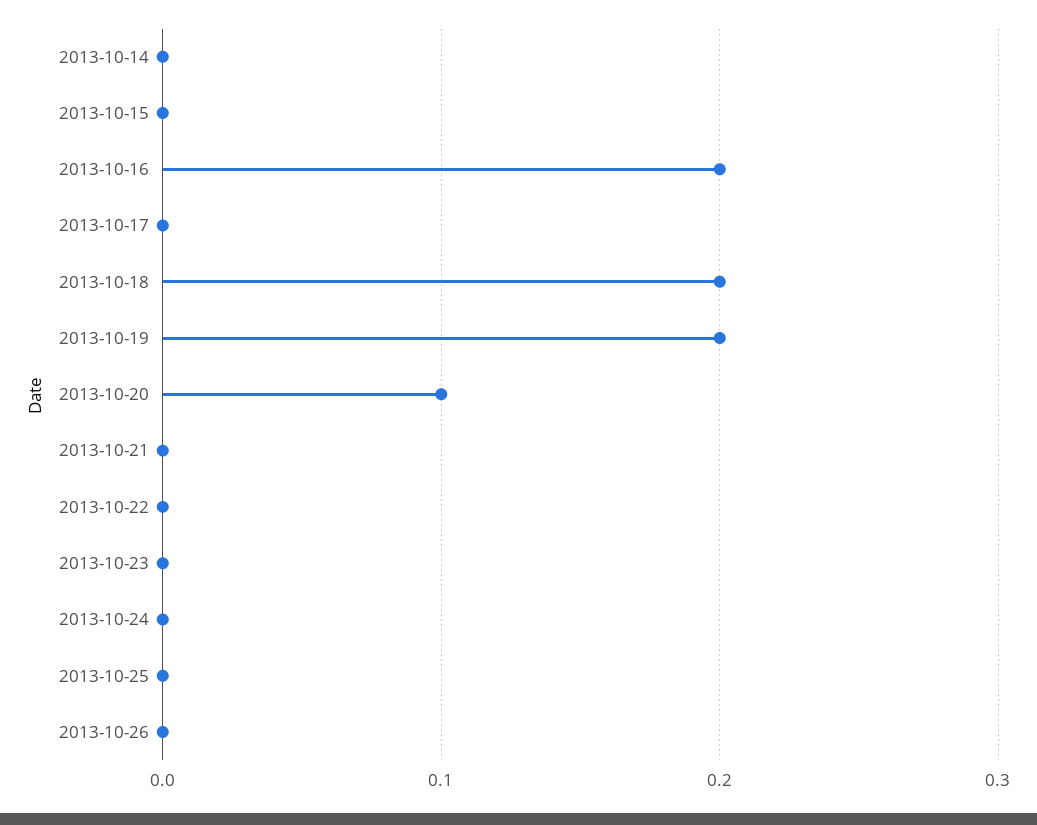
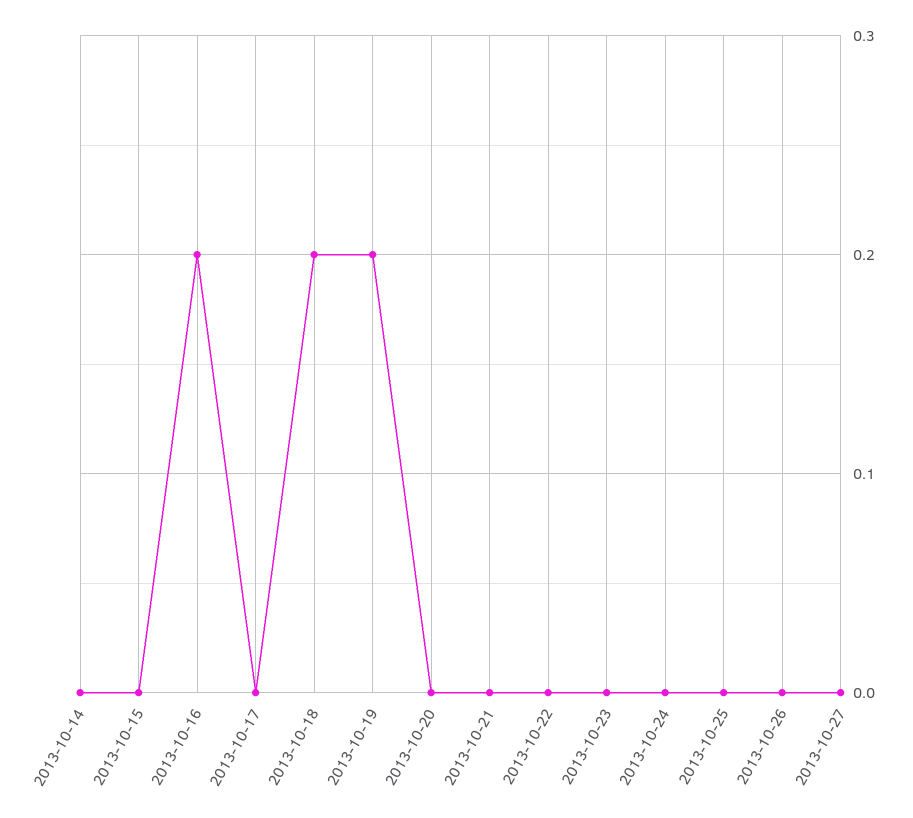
2013-10-20: 0.1 -> 0
2013-10-27: none -> 0

